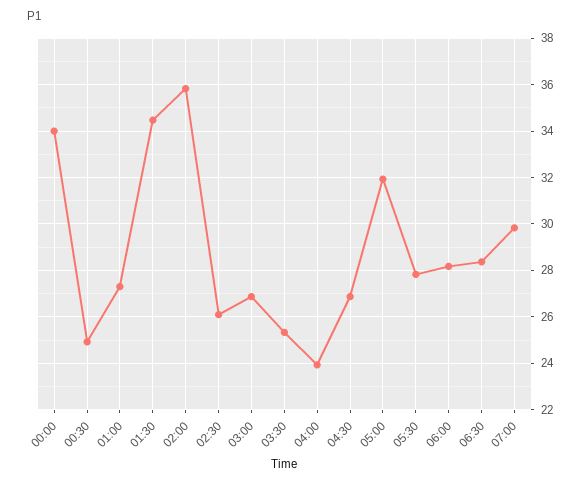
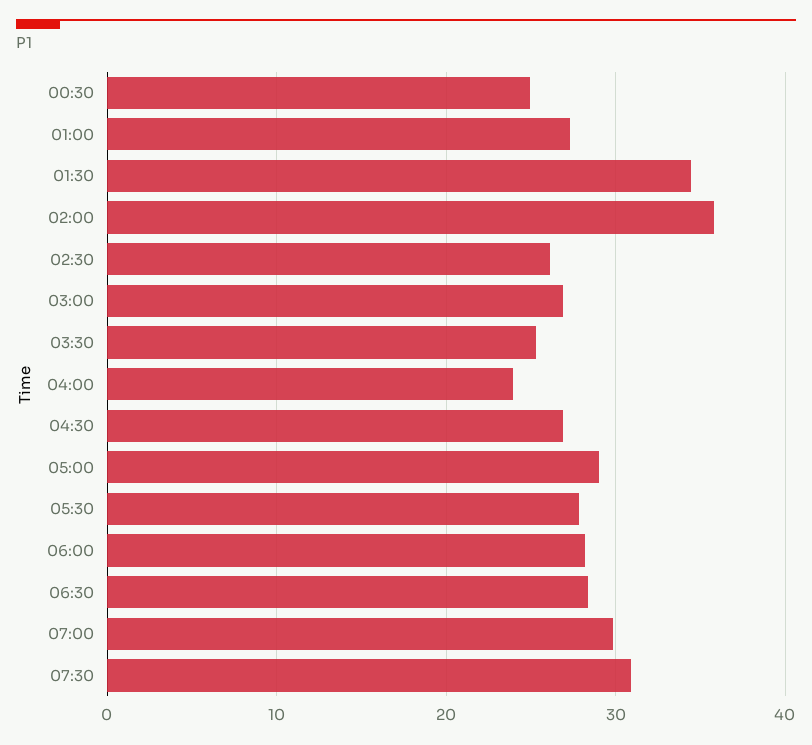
00:00: 34 -> none
05:00: 32 -> 29
07:30: none -> 31

